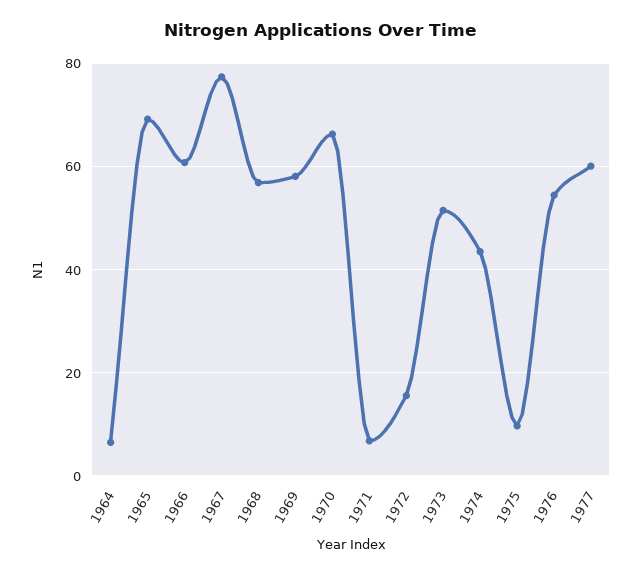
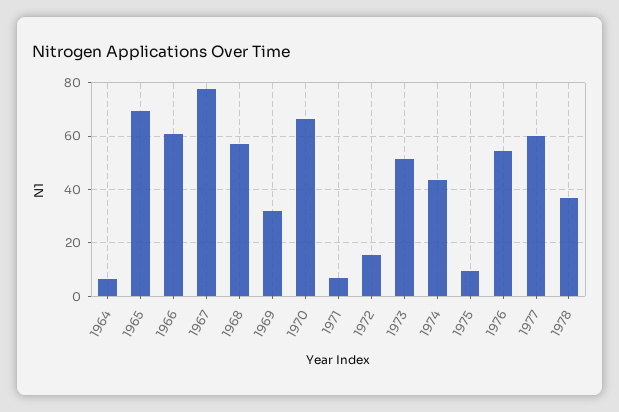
1969: 58 -> 32.5
1978: none -> 37.5

